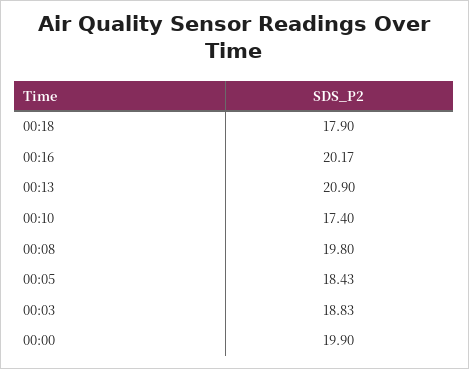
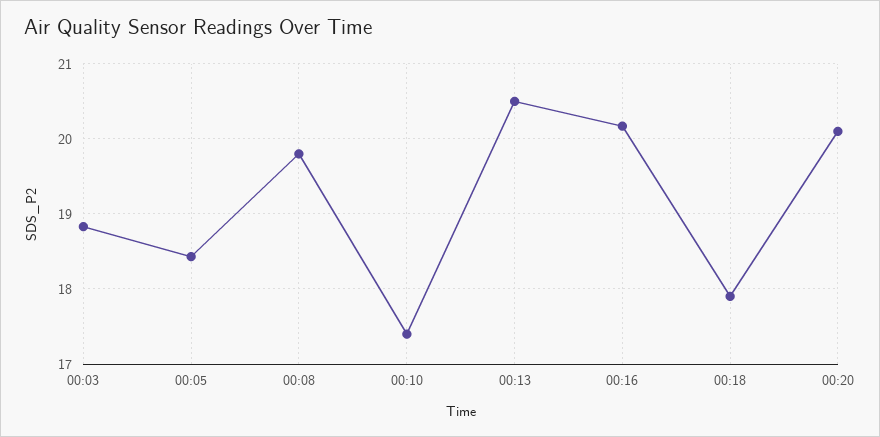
00:13: 20.9 -> 20.5
00:00: 19.9 -> none
00:20: none -> 20.1

